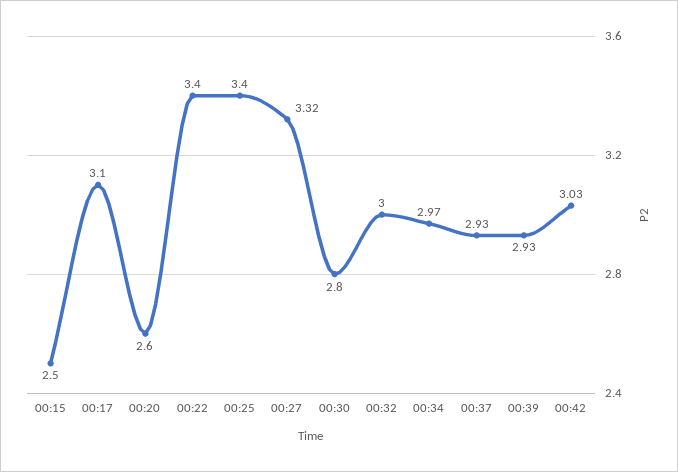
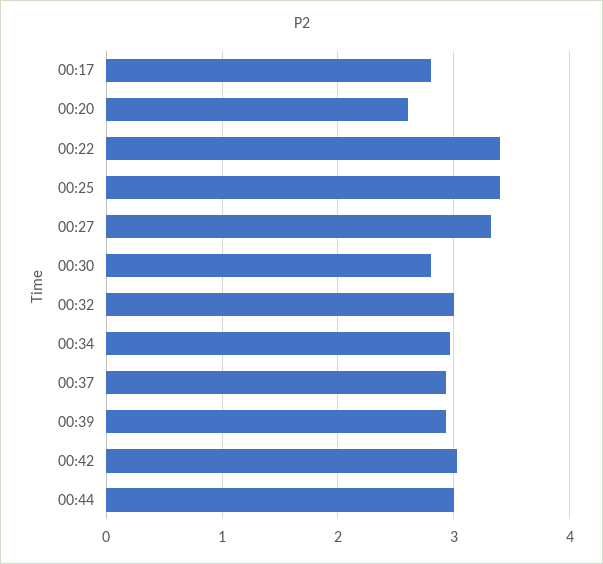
00:15: 2.5 -> none
00:17: 3.1 -> 2.8
00:44: none -> 3

